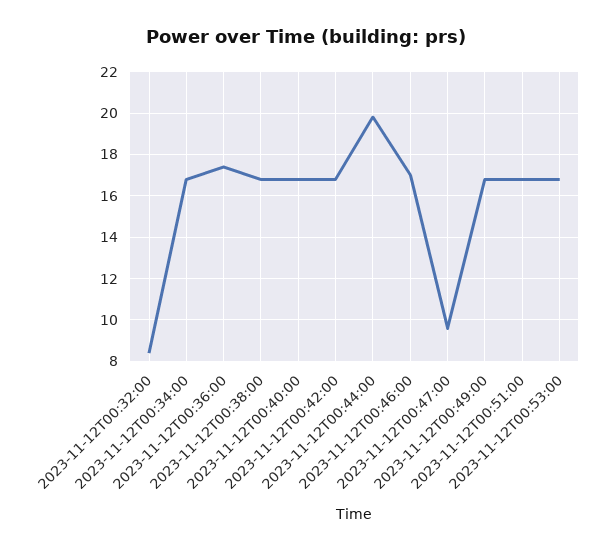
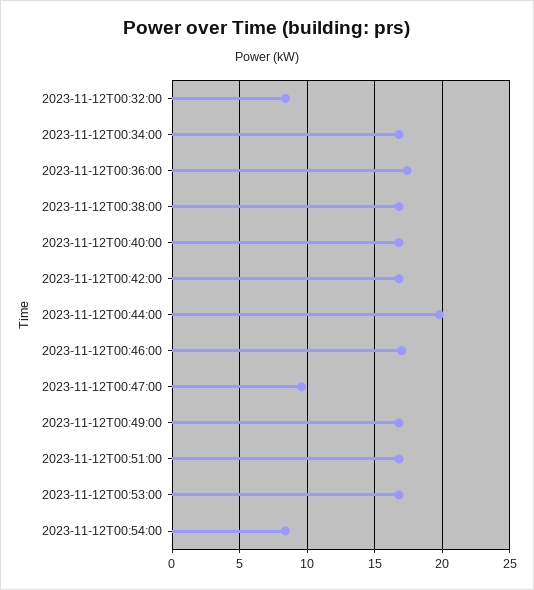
2023-11-12T00:54:00: none -> 8.5

